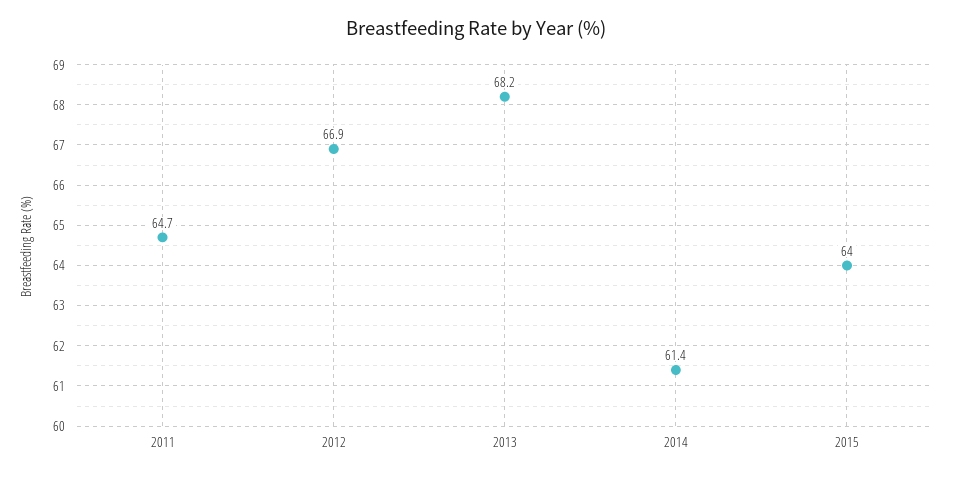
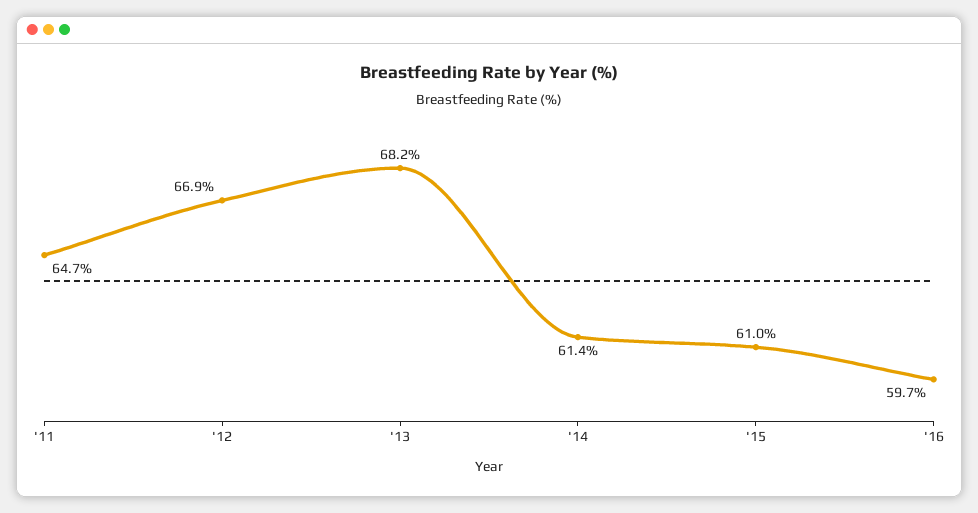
2015: 64 -> 61
'16: none -> 59.7

